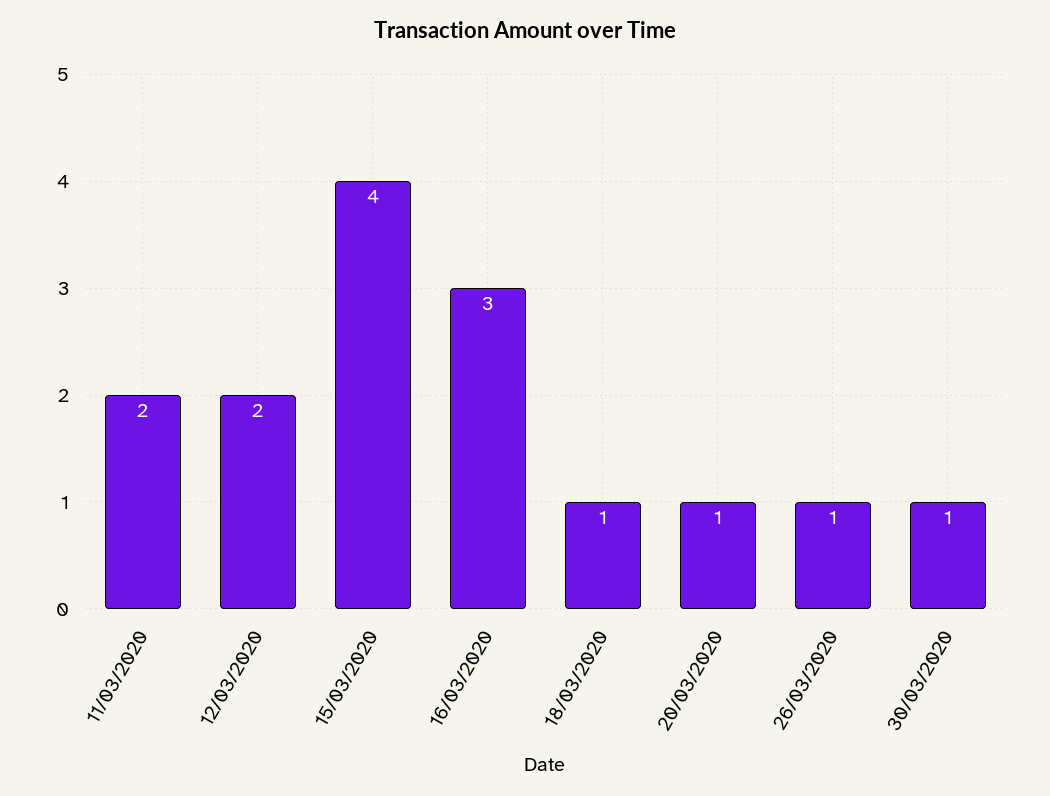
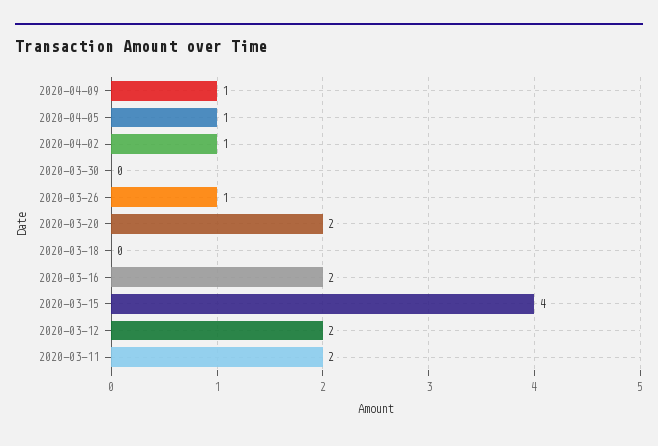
16/03/2020: 3 -> 2
18/03/2020: 1 -> 0
20/03/2020: 1 -> 2
30/03/2020: 1 -> 0
2020-04-09: none -> 1
2020-04-05: none -> 1
2020-04-02: none -> 1

